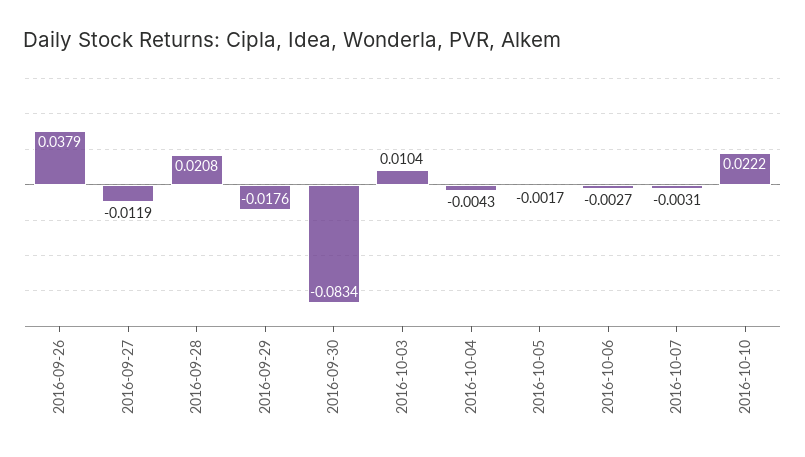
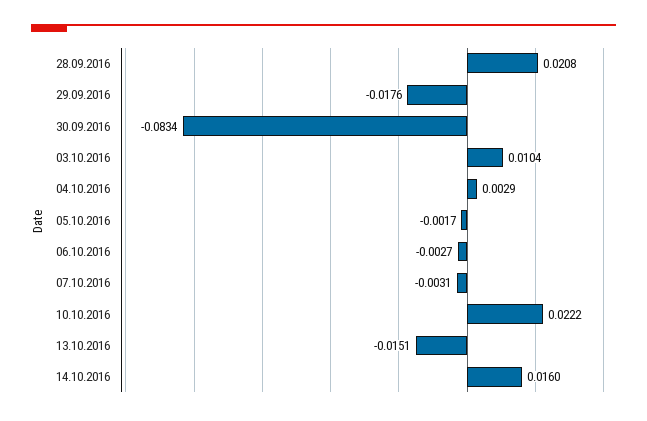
2016-09-26: 0.0379 -> none
2016-09-27: -0.0119 -> none
2016-10-04: -0.0043 -> 0.0029
13.10.2016: none -> -0.0151
14.10.2016: none -> 0.016

